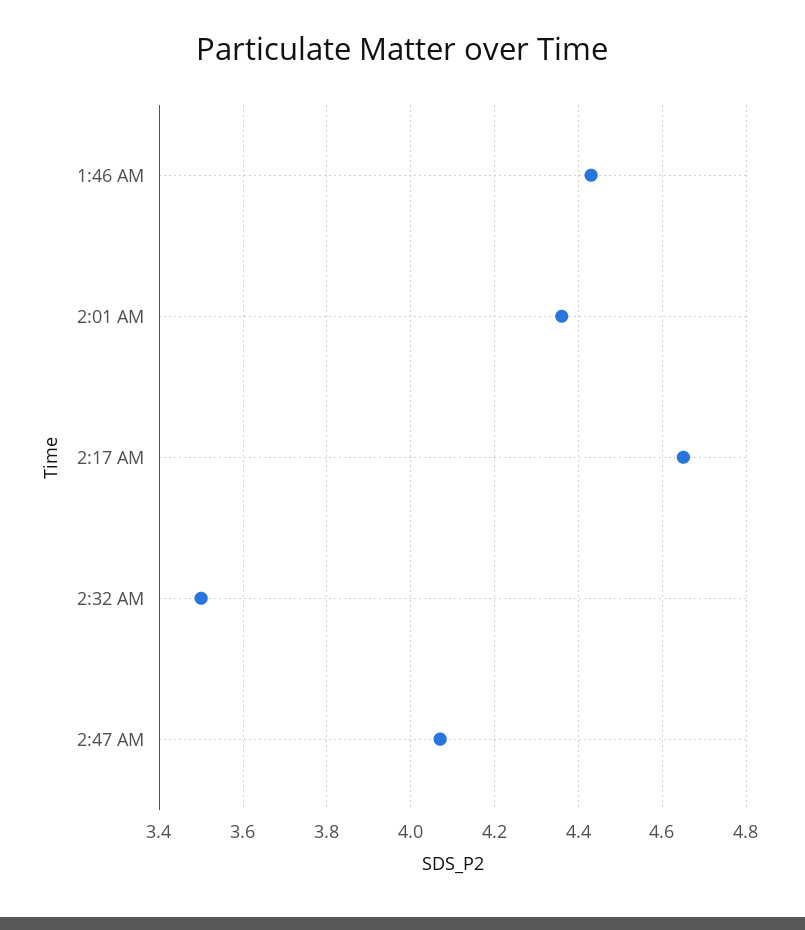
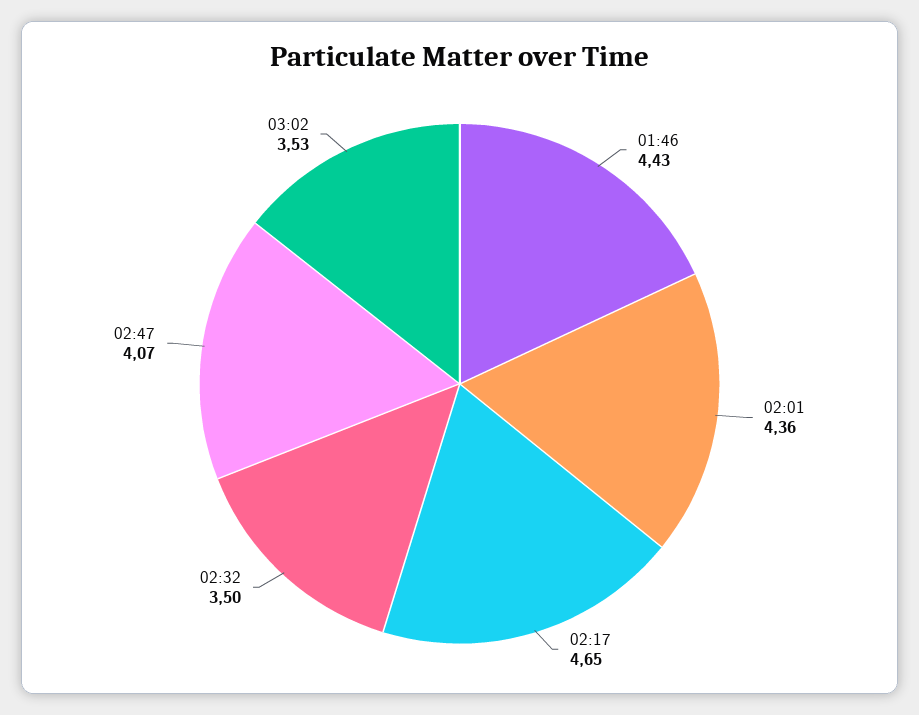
03:02: none -> 3.53

